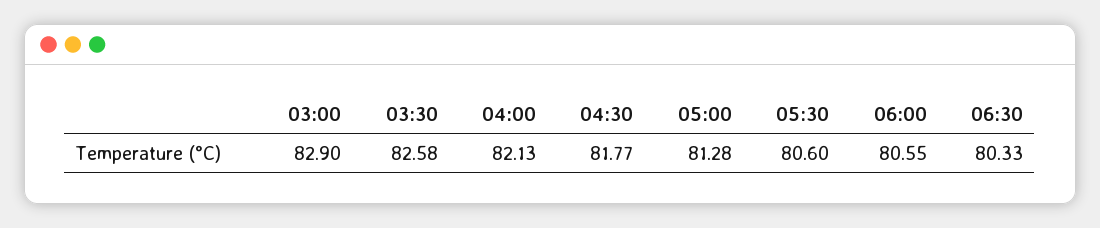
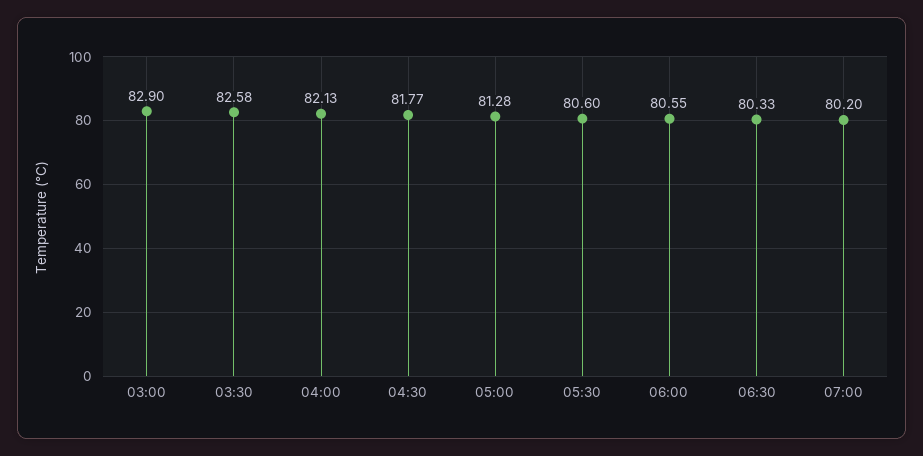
07:00: none -> 80.2

